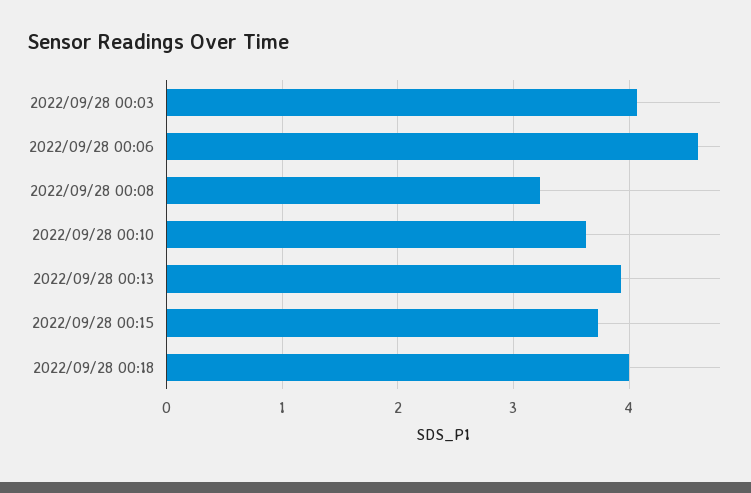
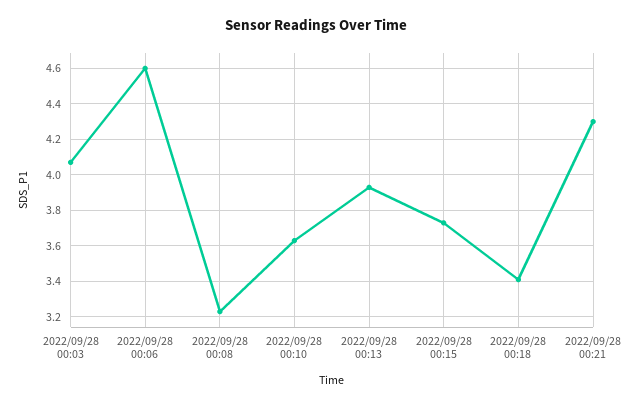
2022/09/28 00:18: 4 -> 3.4
2022/09/28 00:21: none -> 4.3

